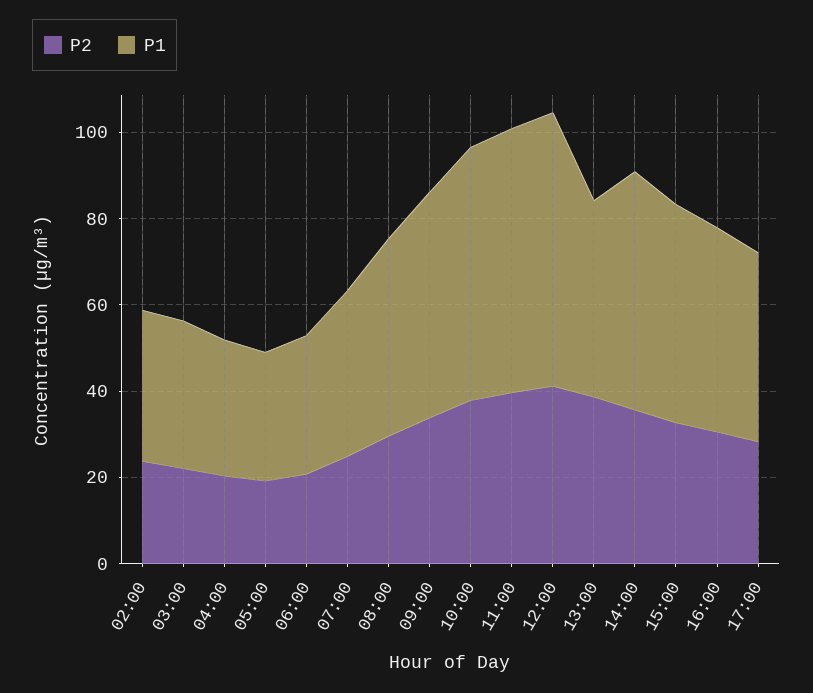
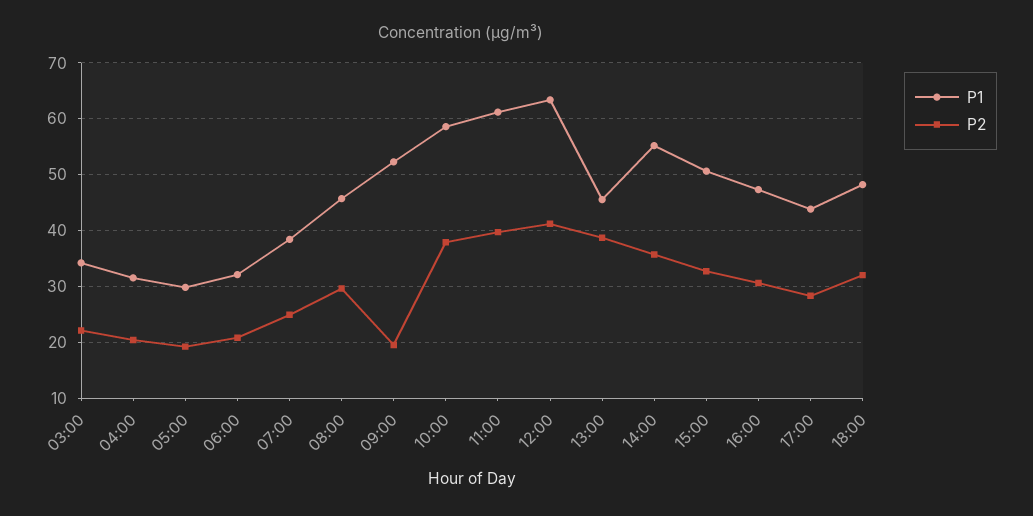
P2, 02:00: 25 -> none
P1, 02:00: 35 -> none
P2, 09:00: 35 -> 20
P1, 18:00: none -> 48
P2, 18:00: none -> 32

